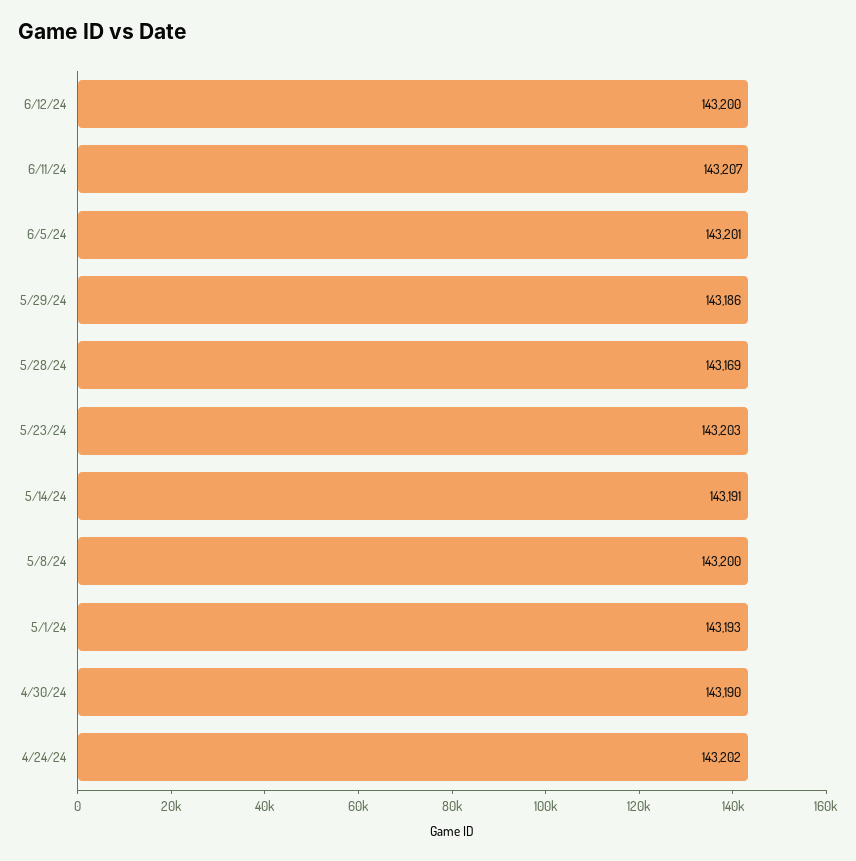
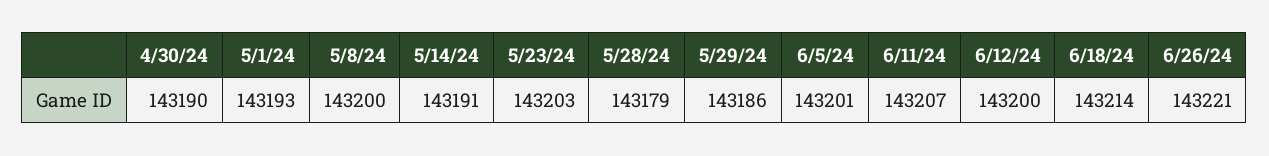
5/28/24: 143169 -> 143179
4/24/24: 143202 -> none
6/18/24: none -> 143214
6/26/24: none -> 143221

